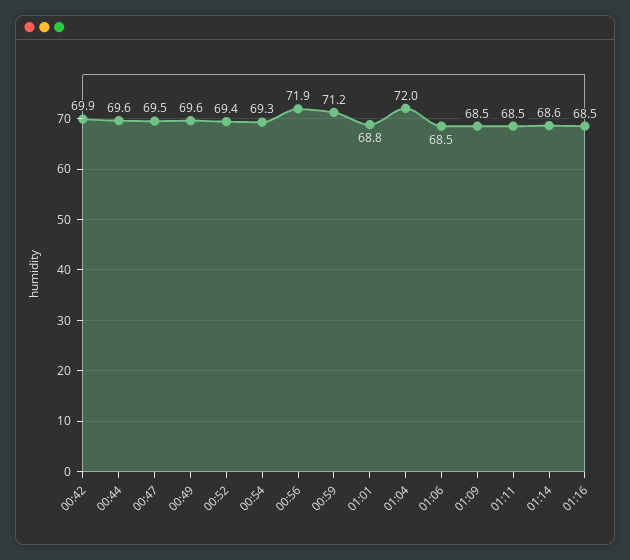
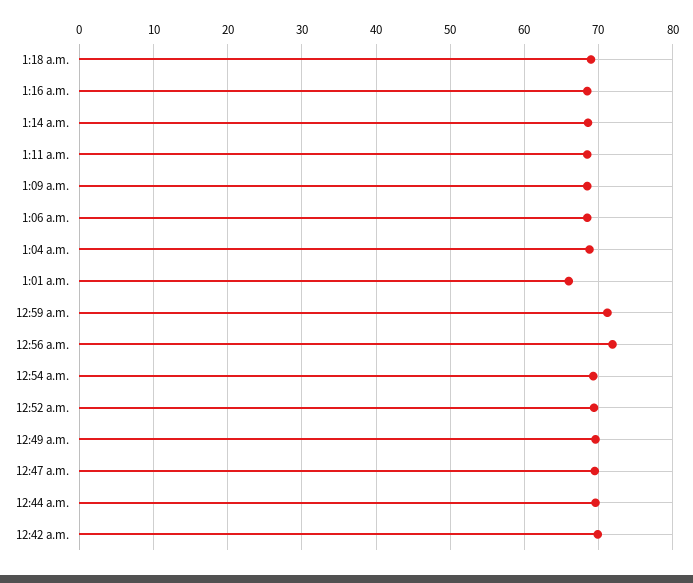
01:01: 68.8 -> 66
01:04: 72 -> 69
1:18 a.m.: none -> 69

